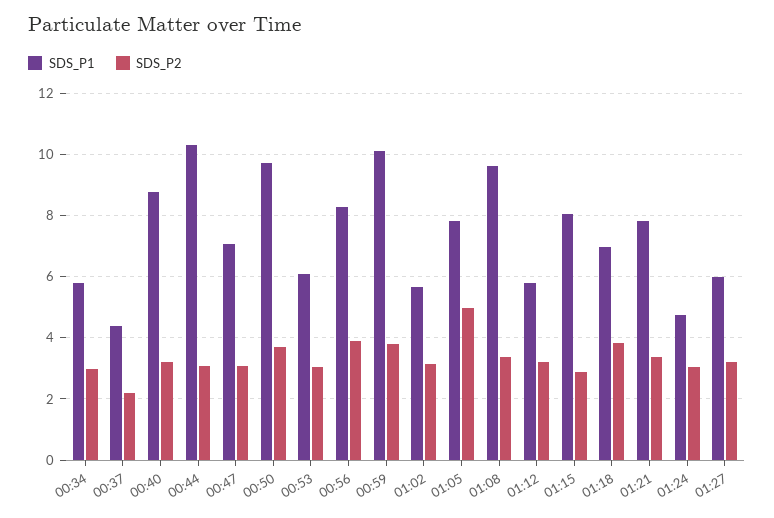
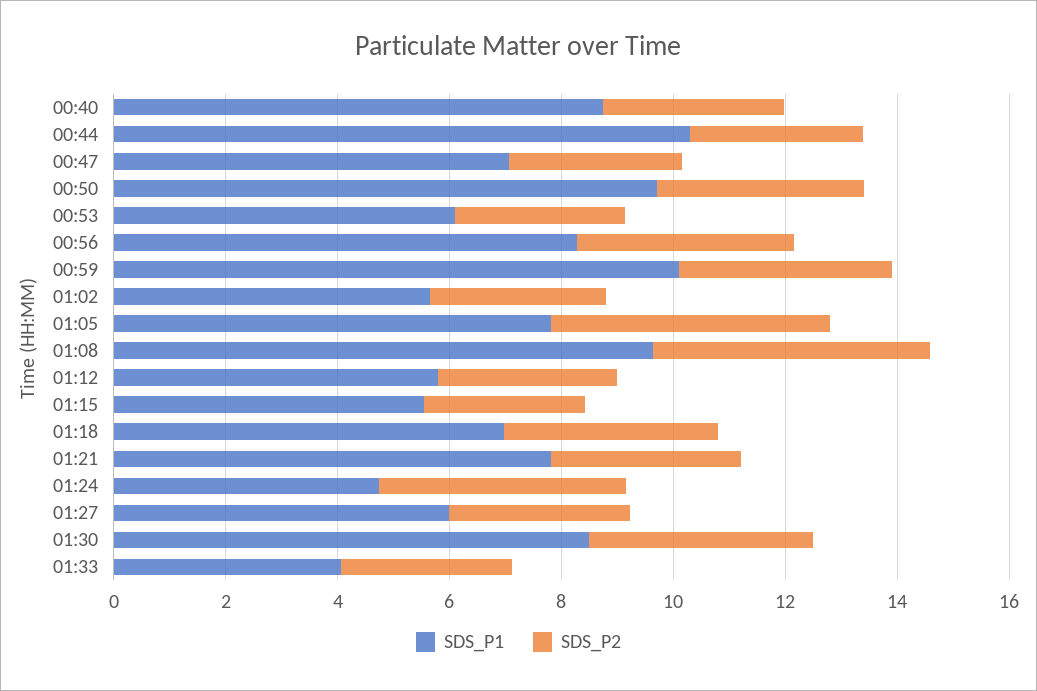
SDS_P1, 00:34: 5.8 -> none
SDS_P2, 00:34: 3 -> none
SDS_P1, 00:37: 4.4 -> none
SDS_P2, 00:37: 2.2 -> none
SDS_P2, 01:08: 3.4 -> 5
SDS_P1, 01:15: 8 -> 5.5
SDS_P2, 01:24: 3 -> 4.5
SDS_P1, 01:30: none -> 8.5
SDS_P2, 01:30: none -> 4
SDS_P1, 01:33: none -> 4
SDS_P2, 01:33: none -> 3

